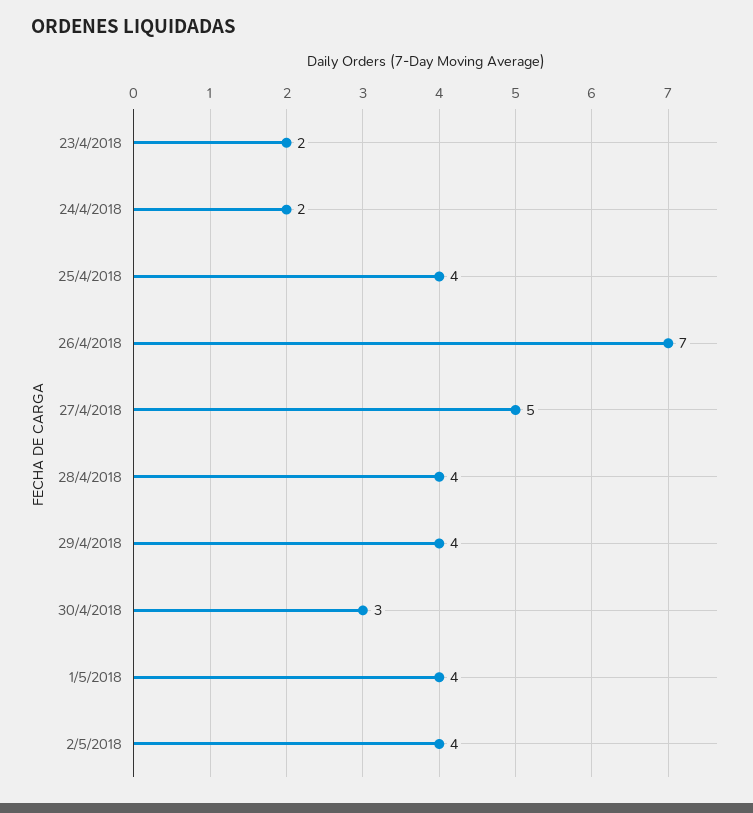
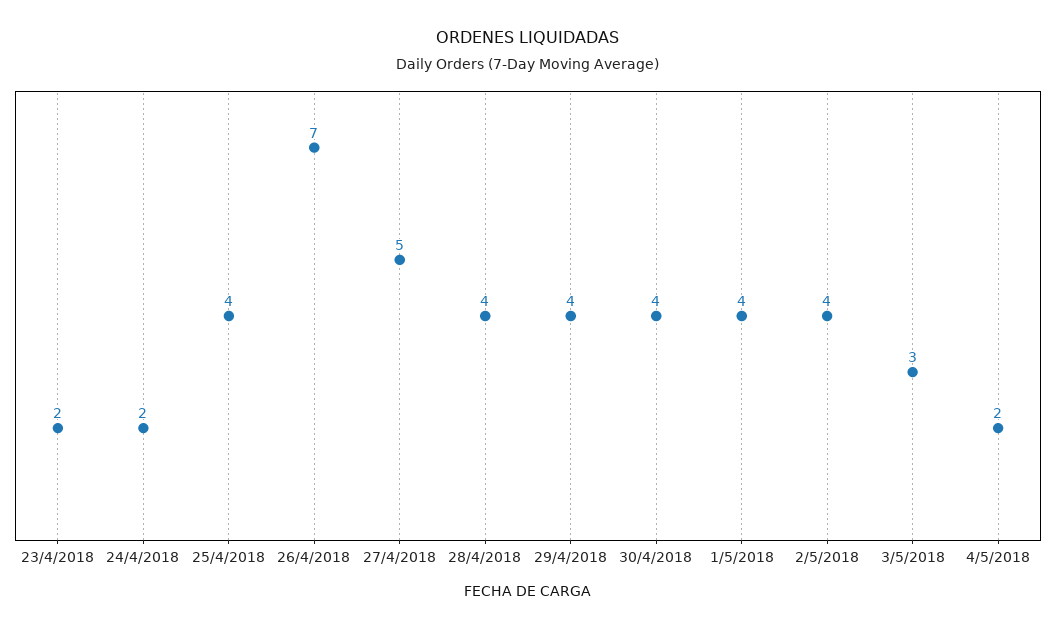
30/4/2018: 3 -> 4
3/5/2018: none -> 3
4/5/2018: none -> 2

